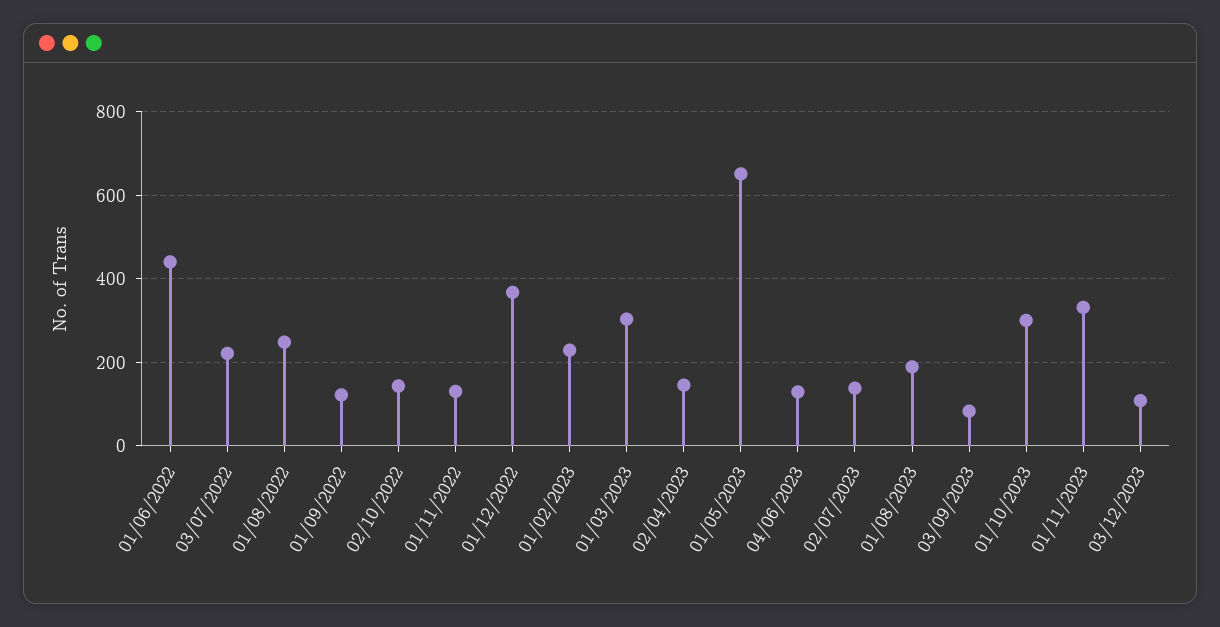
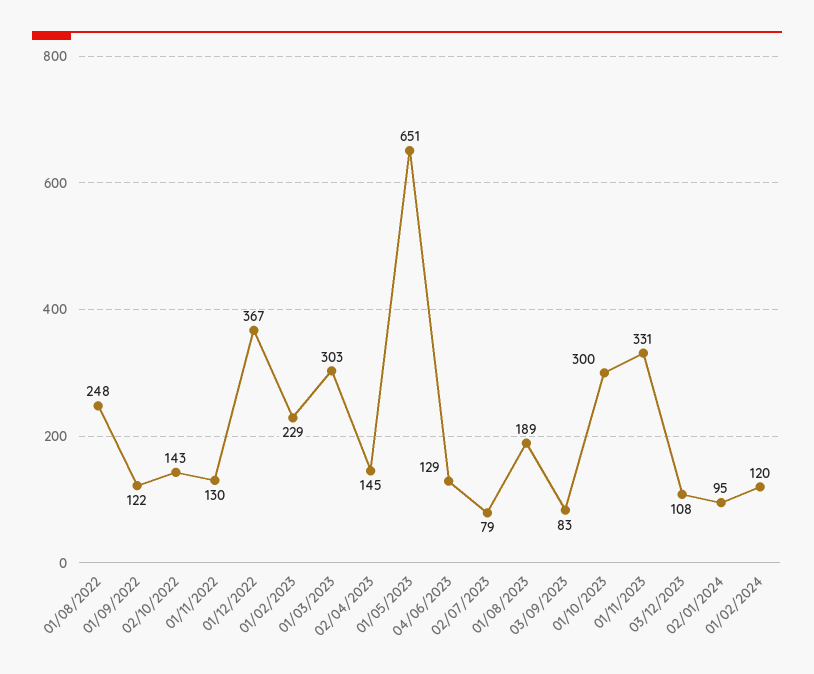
01/06/2022: 440 -> none
03/07/2022: 220 -> none
02/07/2023: 140 -> 79
02/01/2024: none -> 95
01/02/2024: none -> 120

